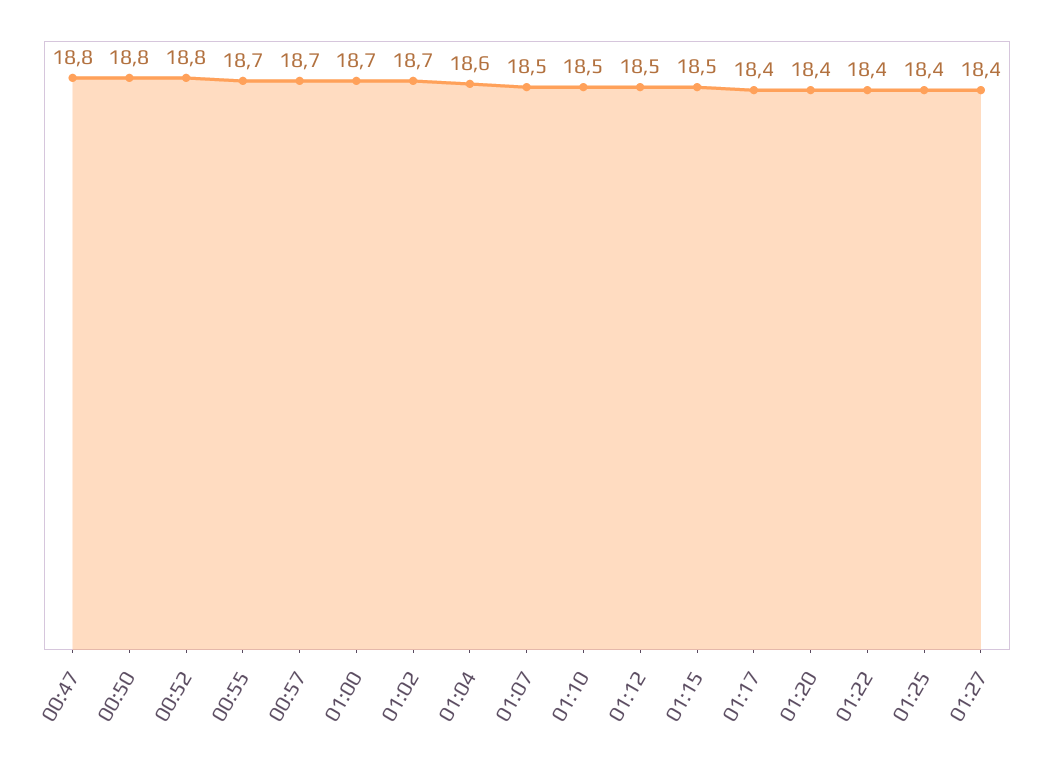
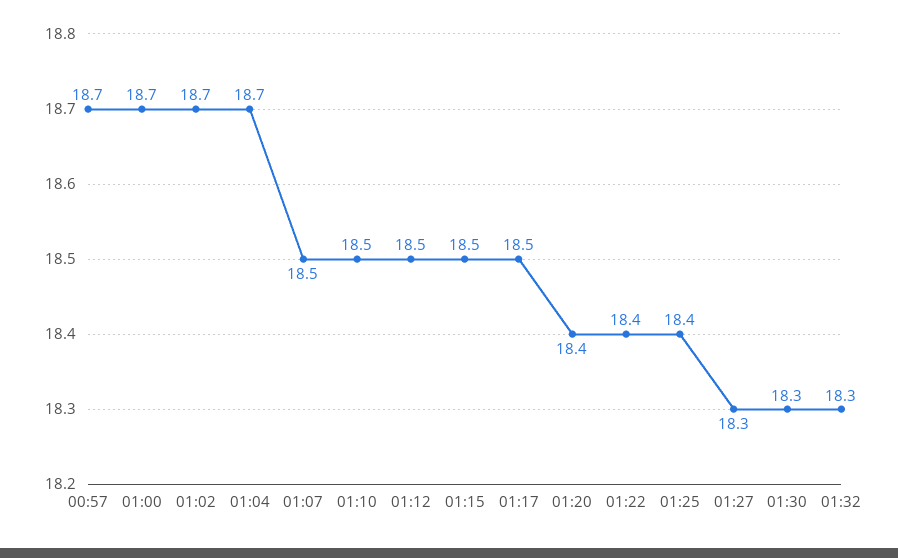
00:47: 18.8 -> none
00:50: 18.8 -> none
00:52: 18.8 -> none
00:55: 18.7 -> none
01:04: 18.6 -> 18.7
01:17: 18.4 -> 18.5
01:27: 18.4 -> 18.3
01:30: none -> 18.3
01:32: none -> 18.3

